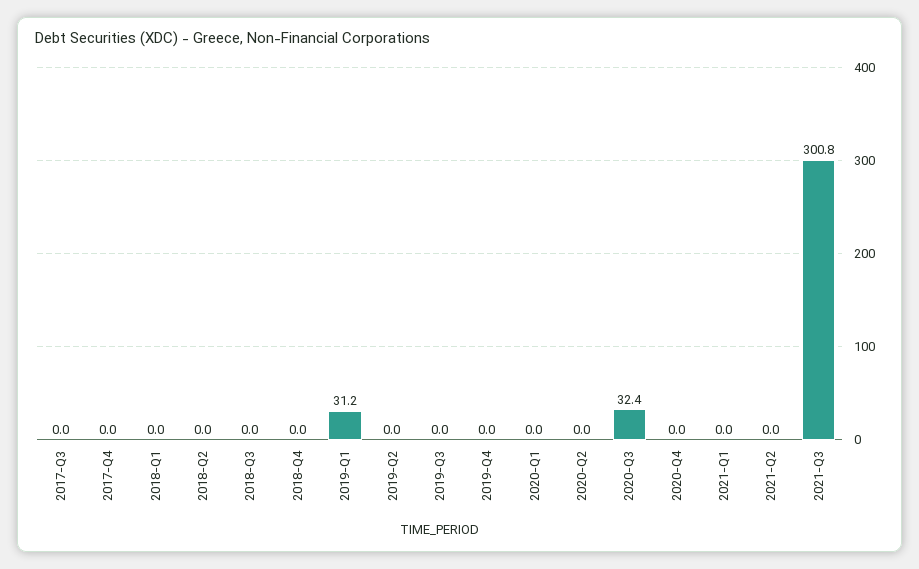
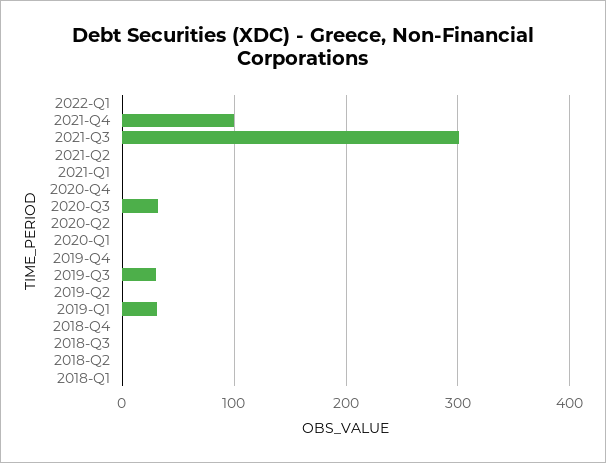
2017-Q3: 0 -> none
2017-Q4: 0 -> none
2019-Q3: 0 -> 30
2022-Q1: none -> 0
2021-Q4: none -> 100

